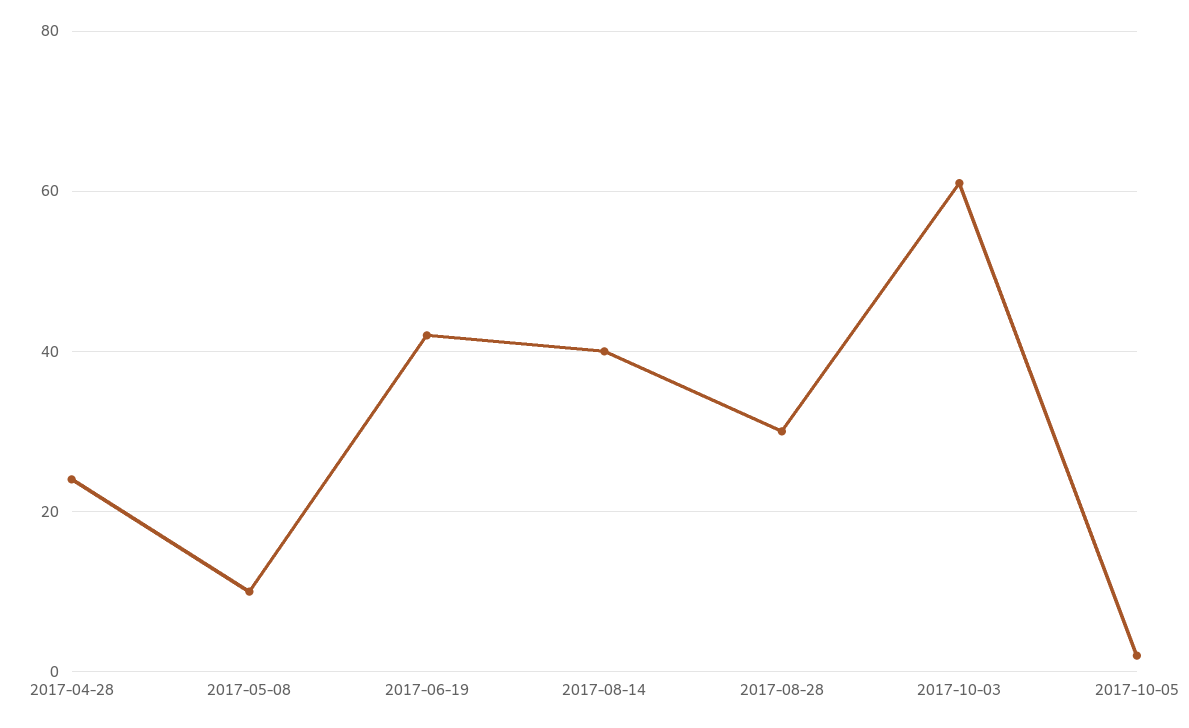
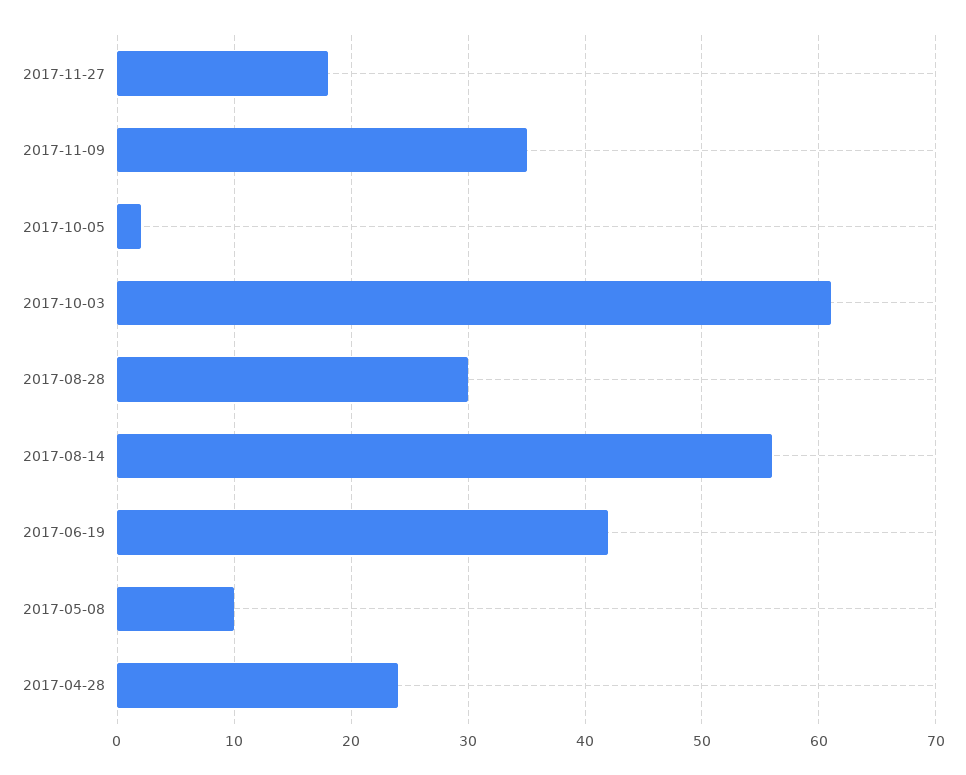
2017-08-14: 40 -> 56
2017-11-27: none -> 18
2017-11-09: none -> 35

